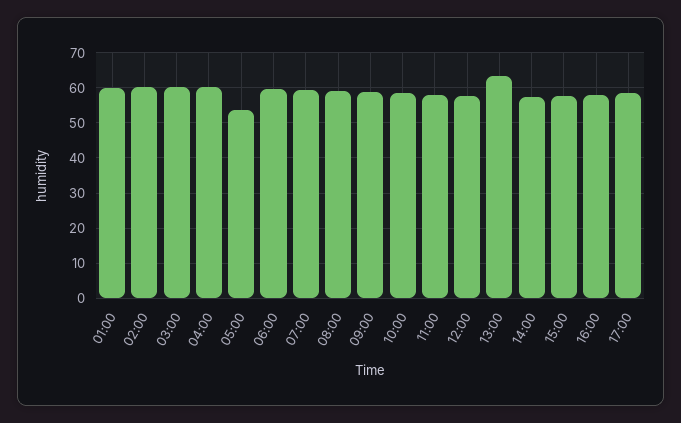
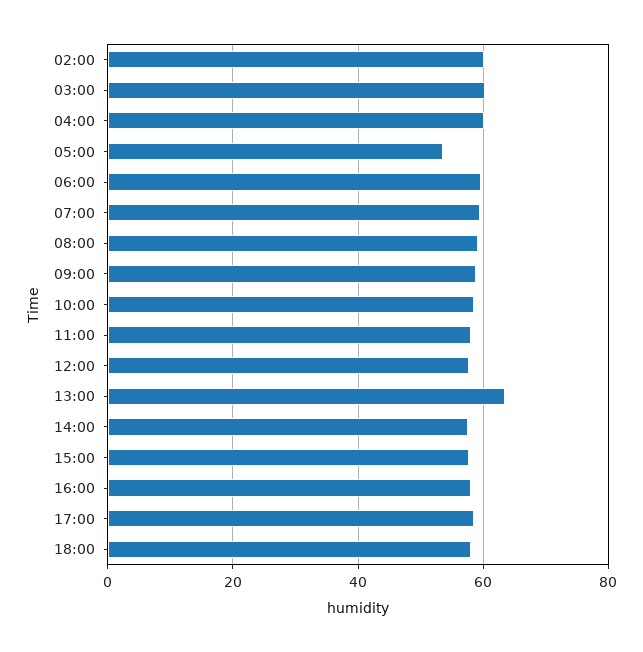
01:00: 60 -> none
18:00: none -> 58

